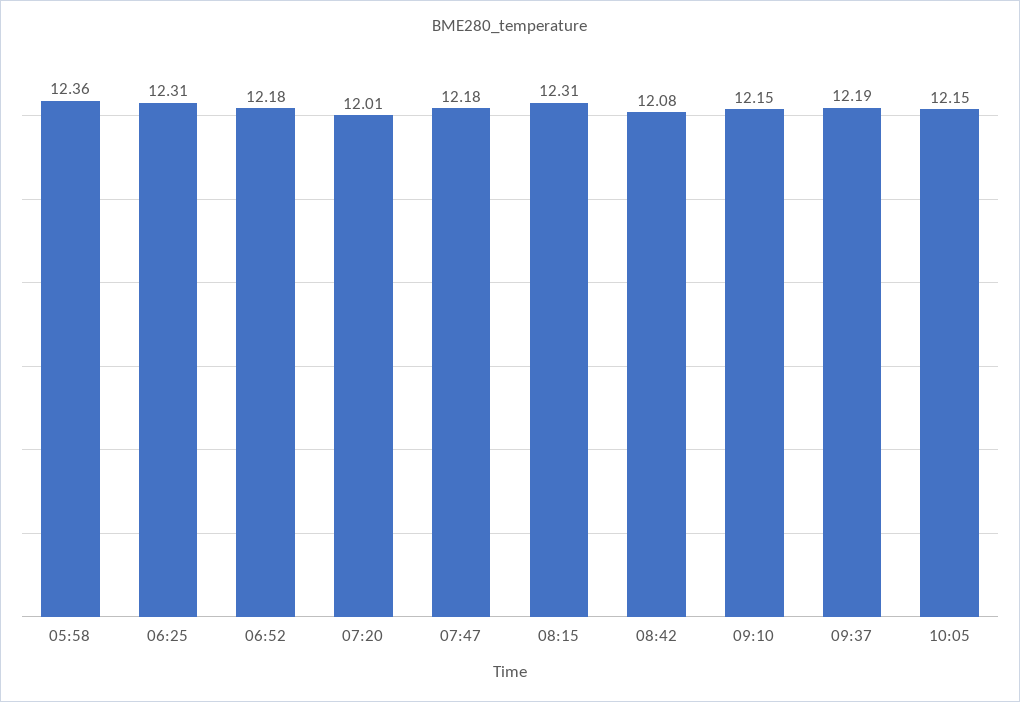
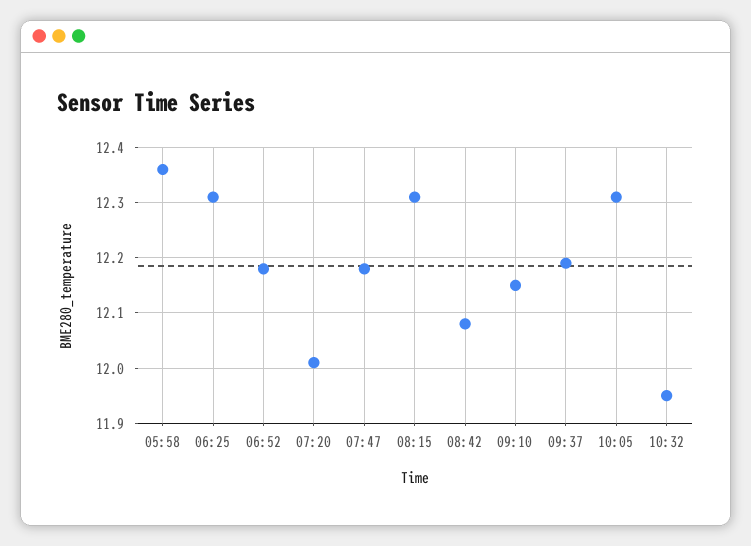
10:05: 12.15 -> 12.3
10:32: none -> 11.95

